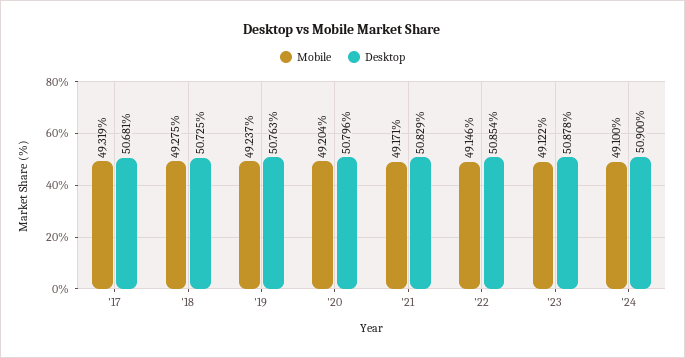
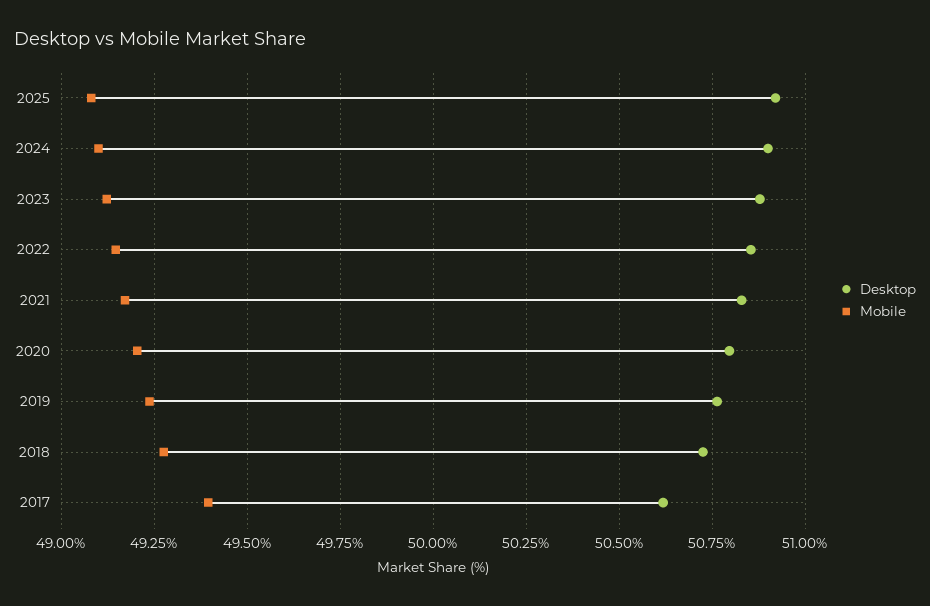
Mobile, '17: 49.319 -> 49.4
Desktop, '17: 50.681 -> 50.625
Desktop, 2025: none -> 50.925
Mobile, 2025: none -> 49.075

